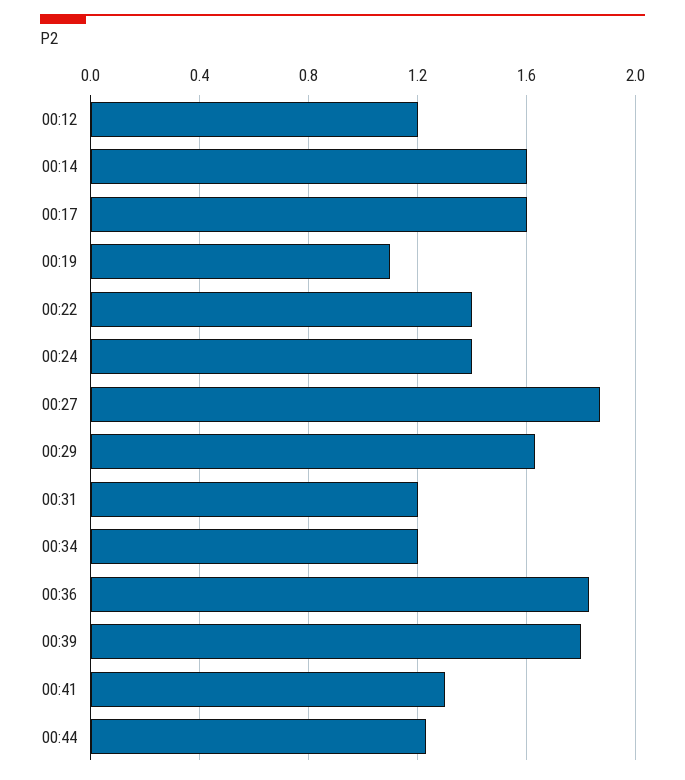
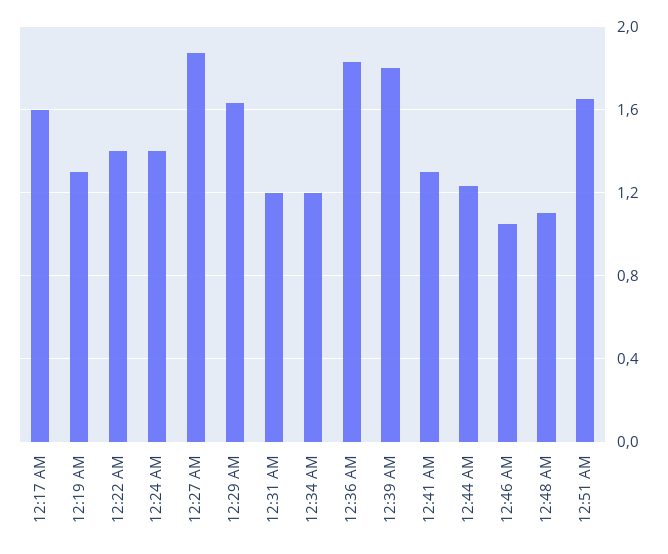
00:12: 1.2 -> none
00:14: 1.6 -> none
00:19: 1.1 -> 1.3
12:46 AM: none -> 1.05
12:48 AM: none -> 1.1
12:51 AM: none -> 1.65

